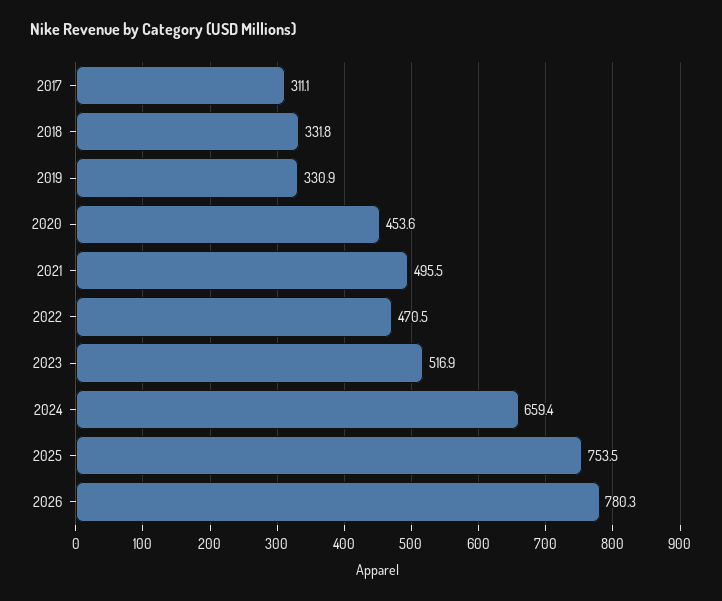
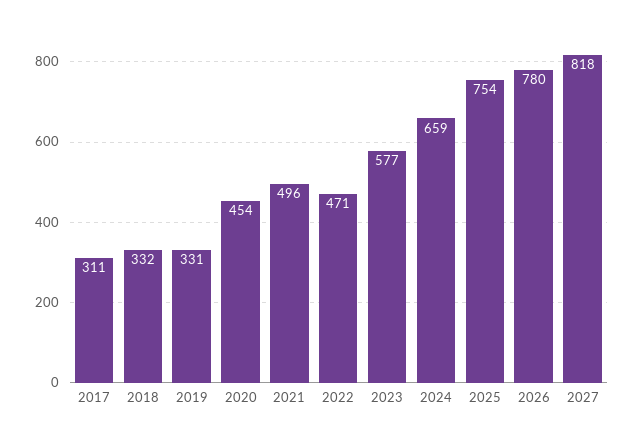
2023: 516.9 -> 577
2027: none -> 818

